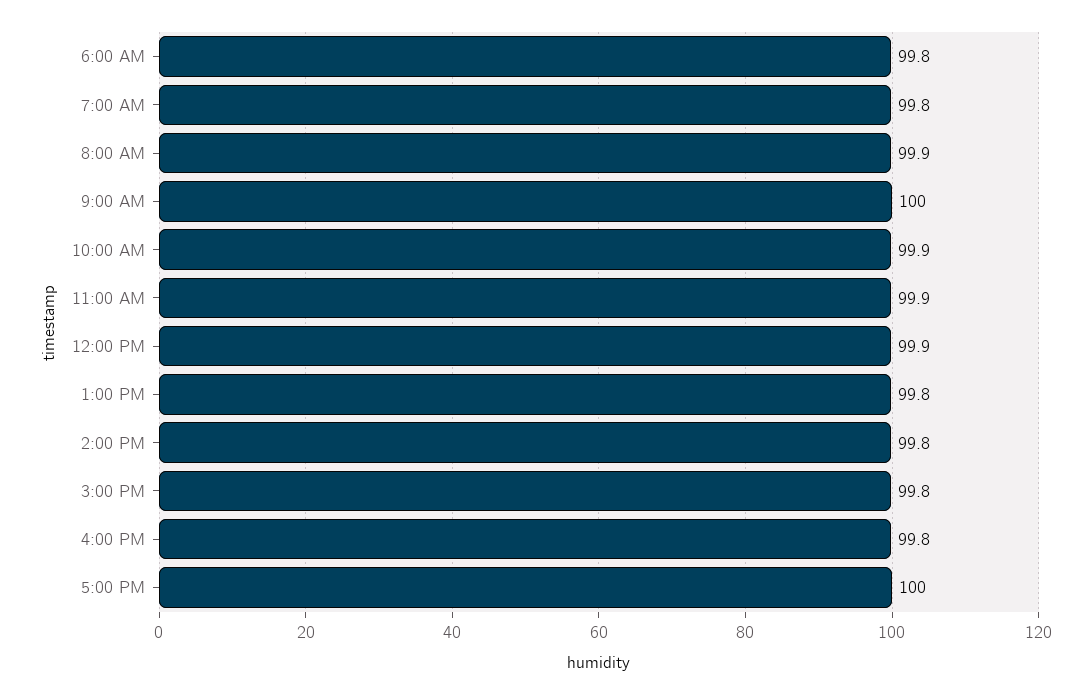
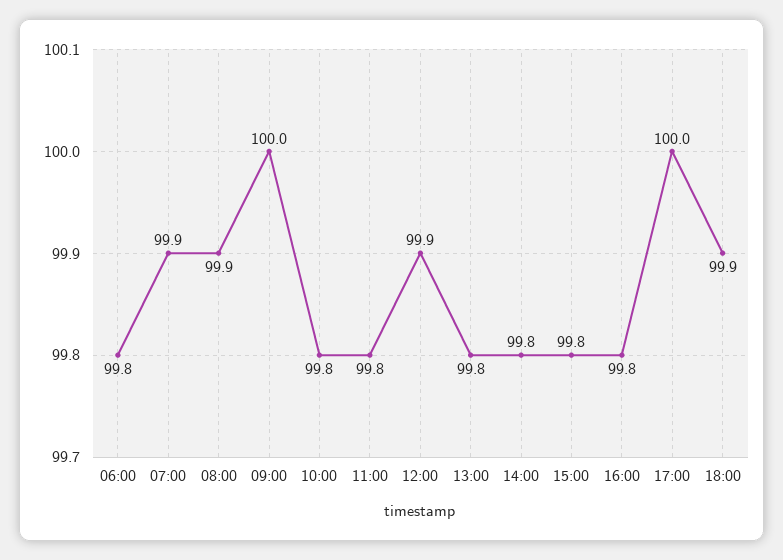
7:00 AM: 99.8 -> 99.9
10:00 AM: 99.9 -> 99.8
11:00 AM: 99.9 -> 99.8
18:00: none -> 99.9

